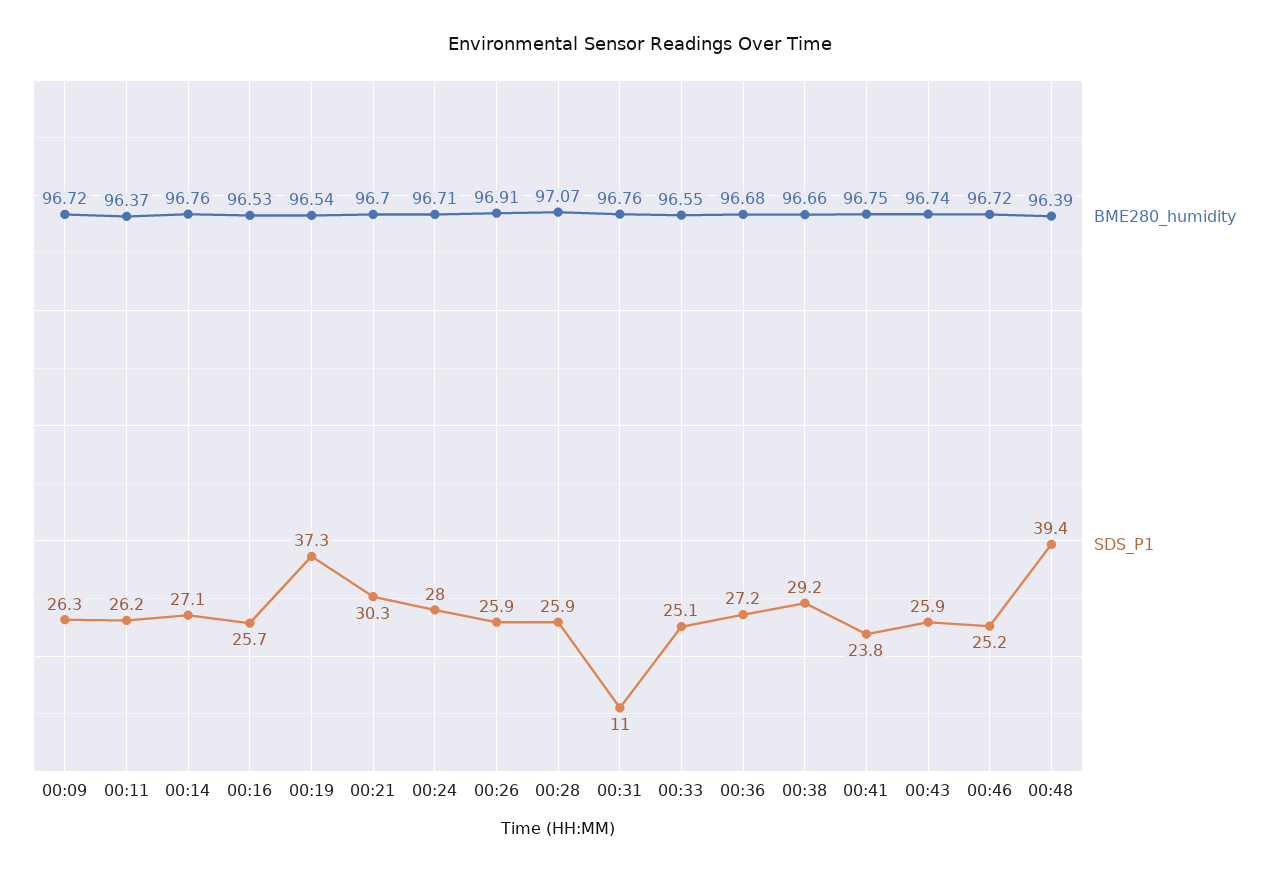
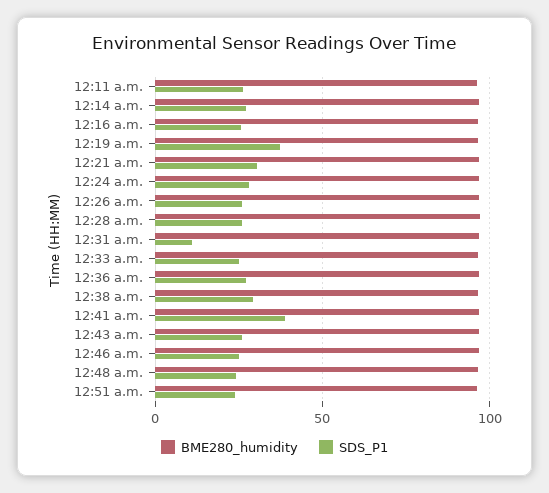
BME280_humidity, 00:09: 96.72 -> none
SDS_P1, 00:09: 26.3 -> none
SDS_P1, 00:41: 23.8 -> 40
SDS_P1, 00:48: 39.4 -> 25
BME280_humidity, 12:51 a.m.: none -> 95
SDS_P1, 12:51 a.m.: none -> 25

